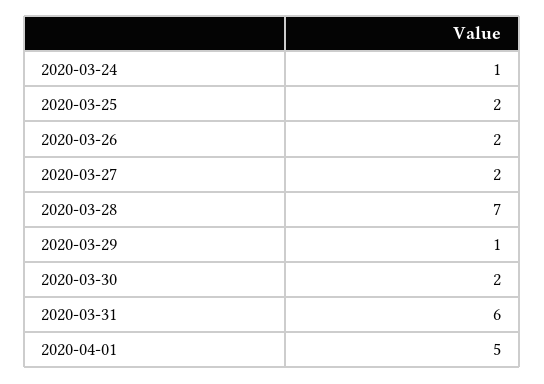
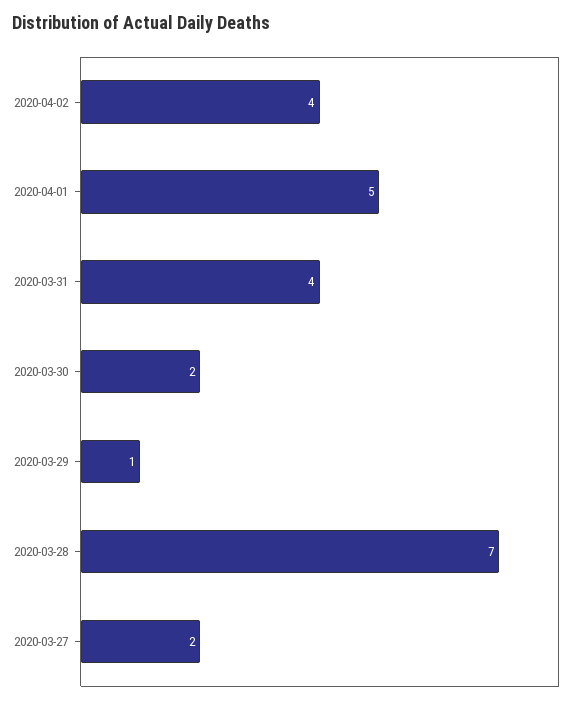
2020-03-24: 1 -> none
2020-03-25: 2 -> none
2020-03-26: 2 -> none
2020-03-31: 6 -> 4
2020-04-02: none -> 4

